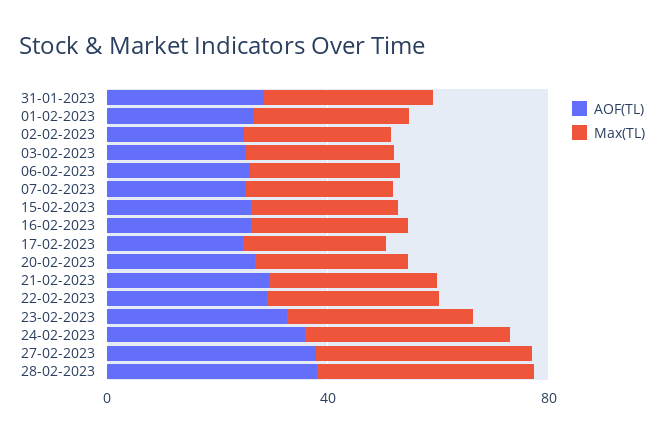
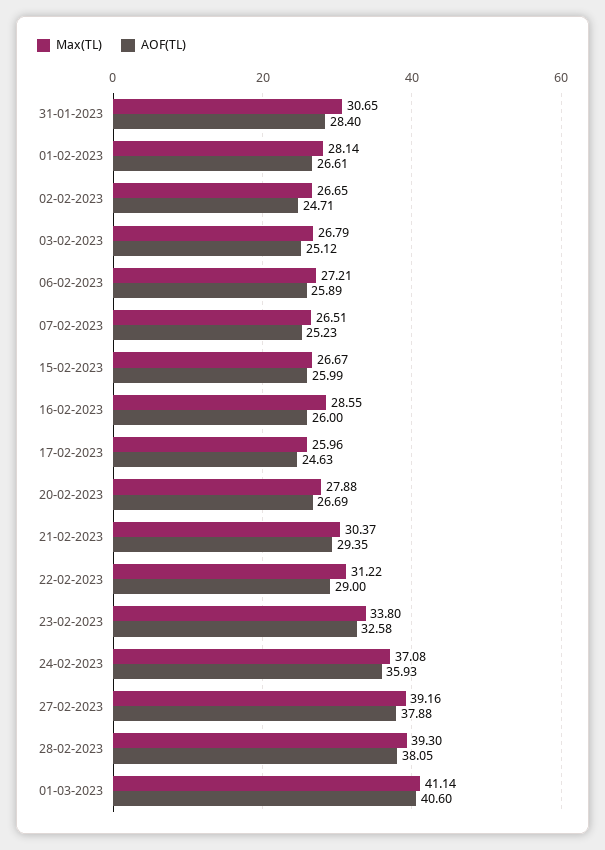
Max(TL), 01-03-2023: none -> 41.14
AOF(TL), 01-03-2023: none -> 40.6

